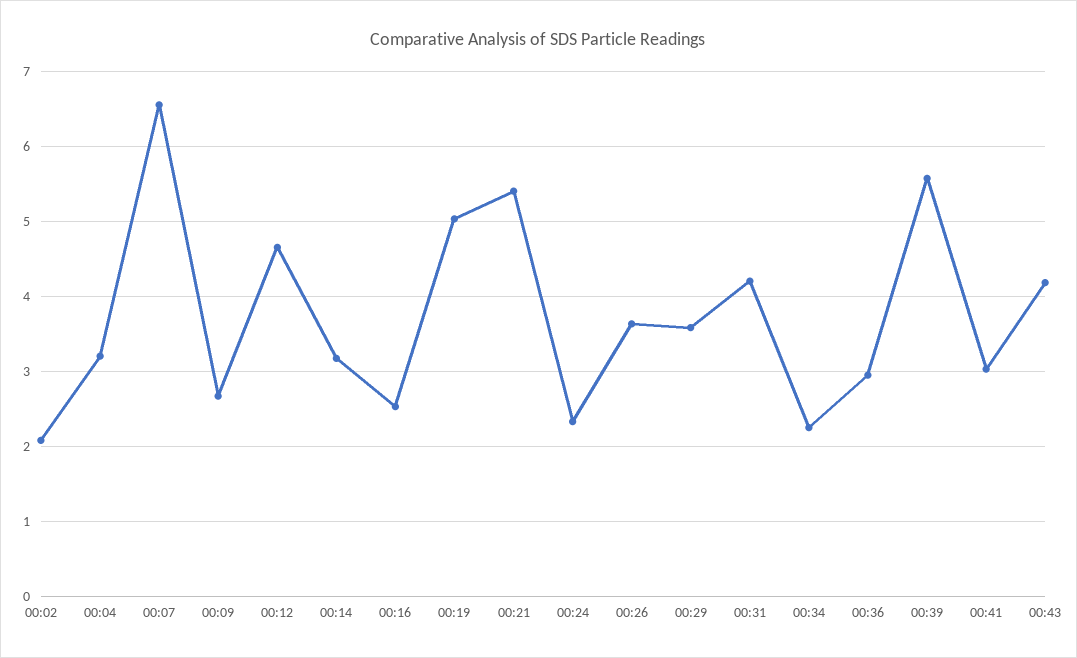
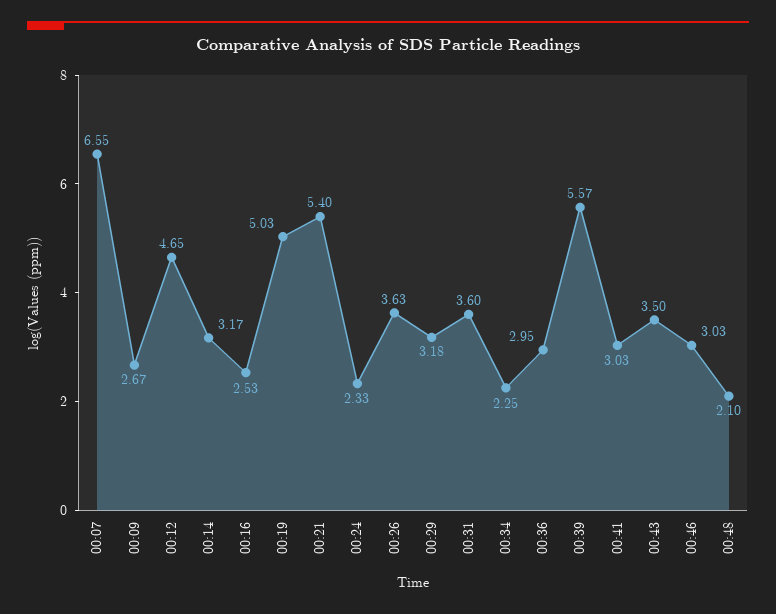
00:02: 2.1 -> none
00:04: 3.2 -> none
00:29: 3.6 -> 3.18
00:31: 4.2 -> 3.6
00:43: 4.2 -> 3.5
00:46: none -> 3.03
00:48: none -> 2.1

